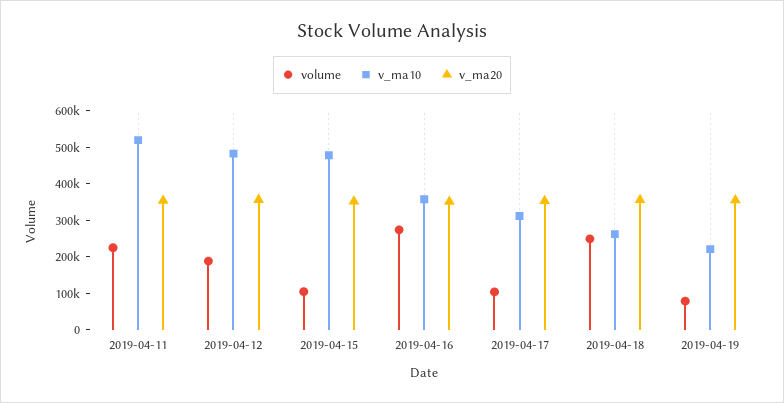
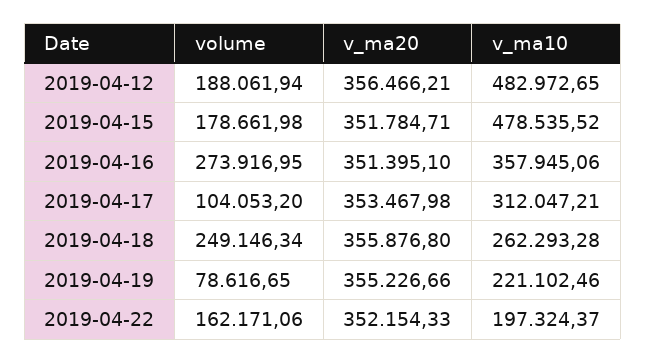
volume, 2019-04-11: 225000 -> none
v_ma10, 2019-04-11: 525000 -> none
v_ma20, 2019-04-11: 350000 -> none
volume, 2019-04-15: 100000 -> 178661.98
volume, 2019-04-22: none -> 162171.06
v_ma20, 2019-04-22: none -> 352154.33
v_ma10, 2019-04-22: none -> 197324.37

